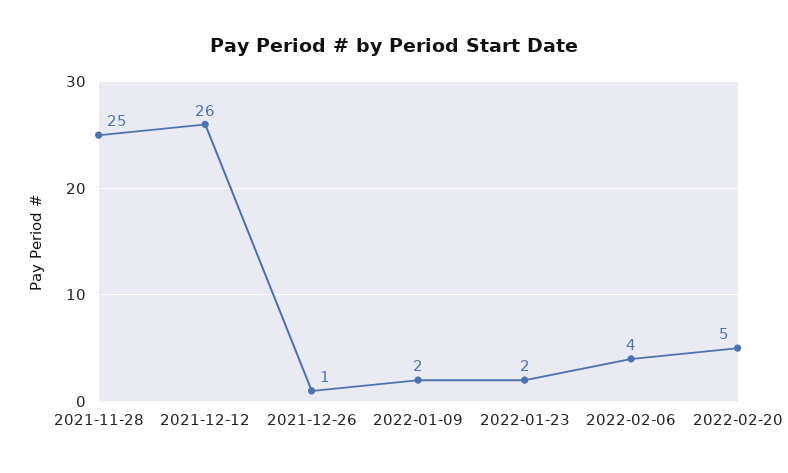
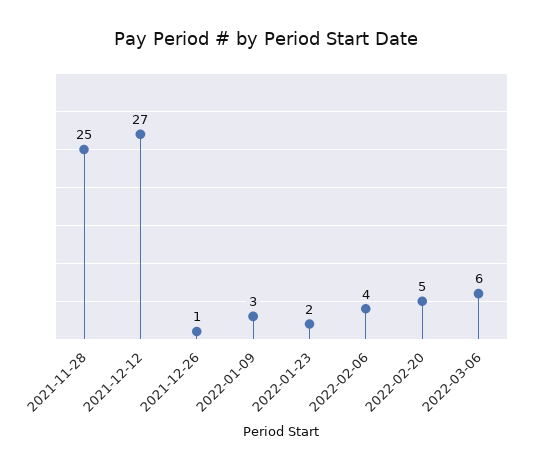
2021-12-12: 26 -> 27
2022-01-09: 2 -> 3
2022-03-06: none -> 6

